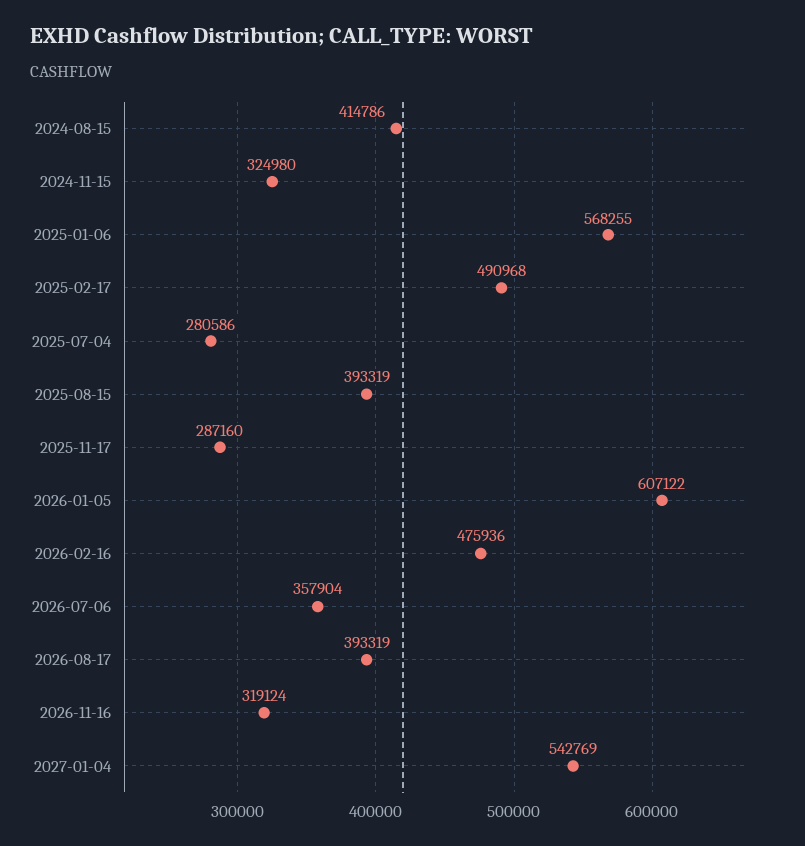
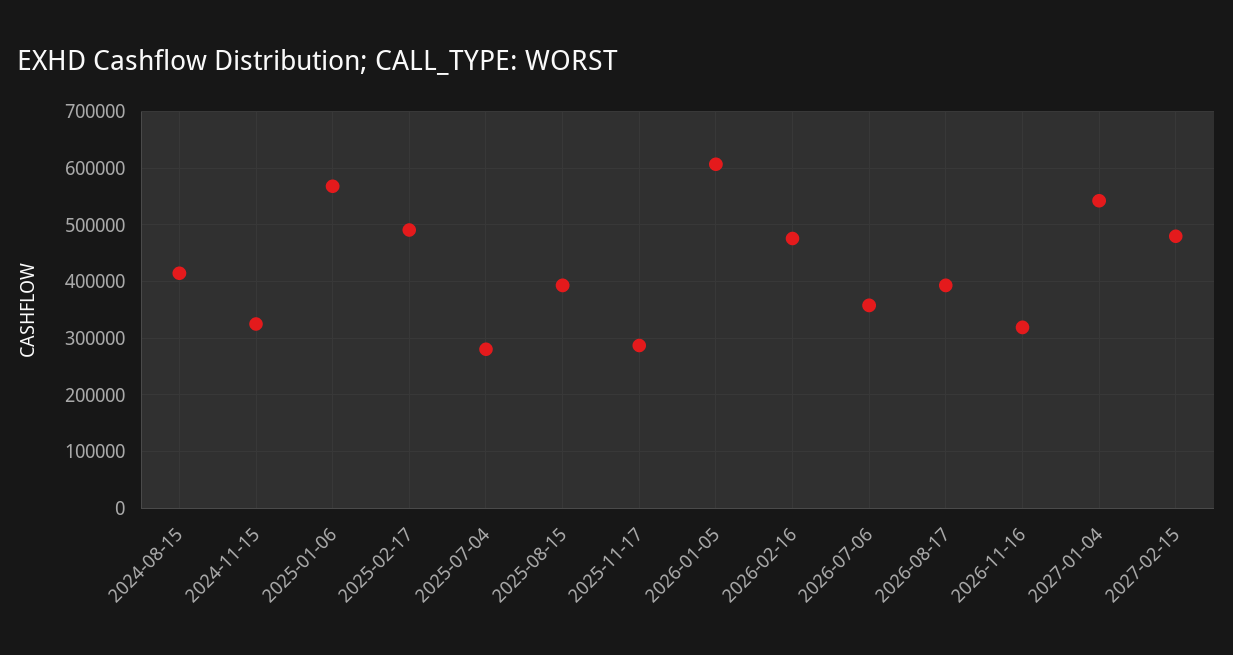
2027-02-15: none -> 480000

